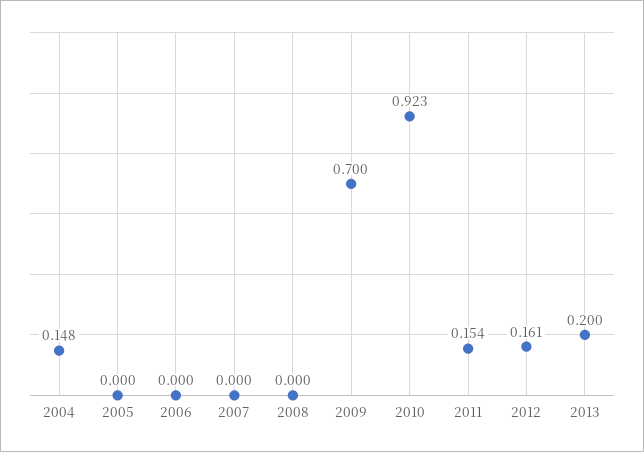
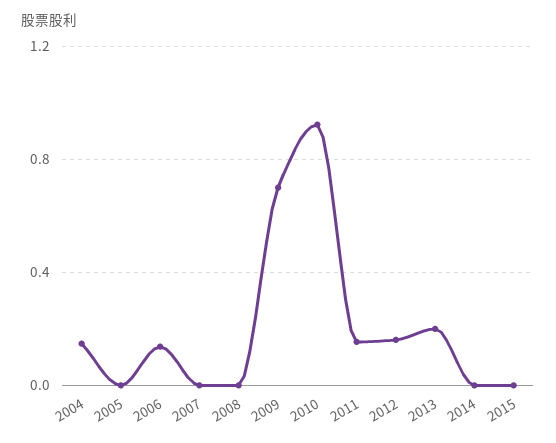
2006: 0 -> 0.15
2014: none -> 0
2015: none -> 0

